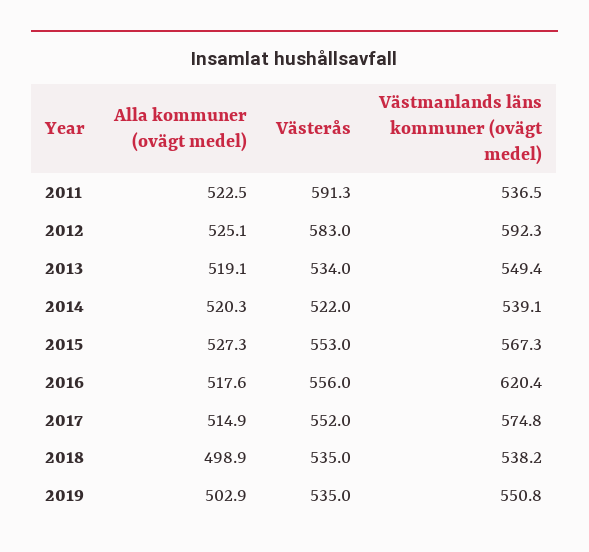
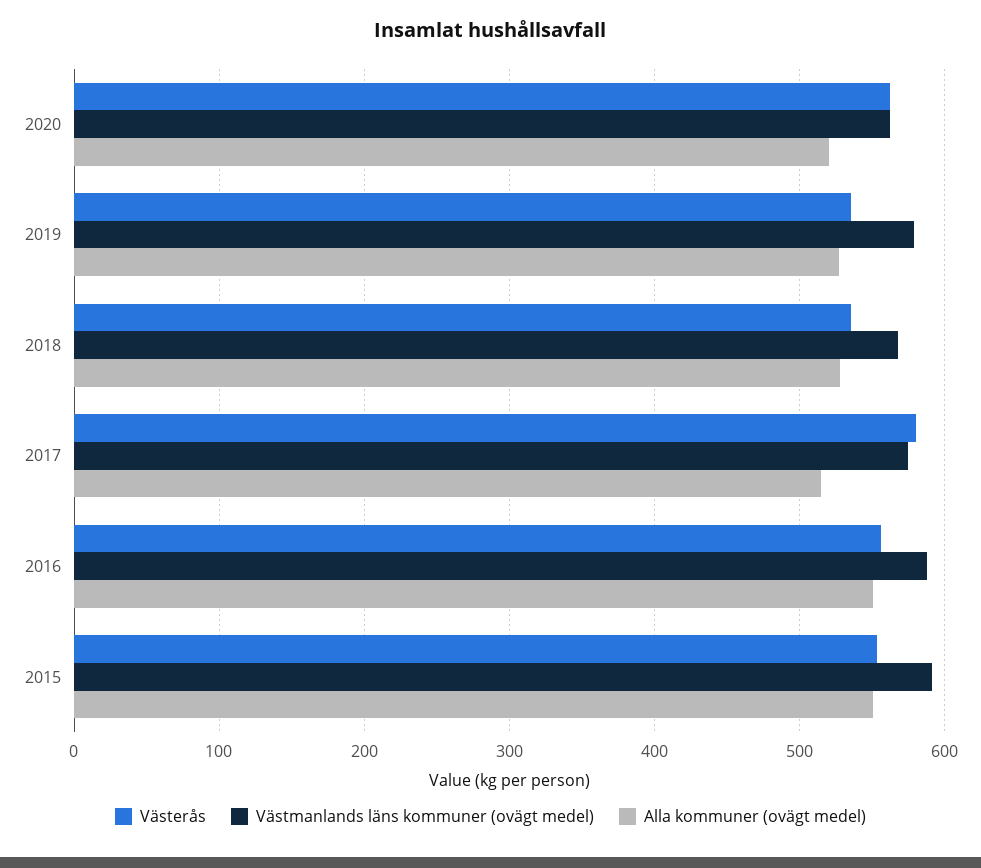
Alla kommuner (ovägt medel), 2011: 522.5 -> none
Västerås, 2011: 591.3 -> none
Västmanlands läns kommuner (ovägt medel), 2011: 536.5 -> none
Alla kommuner (ovägt medel), 2012: 525.1 -> none
Västerås, 2012: 583 -> none
Västmanlands läns kommuner (ovägt medel), 2012: 592.3 -> none
Alla kommuner (ovägt medel), 2013: 519.1 -> none
Västerås, 2013: 534 -> none
Västmanlands läns kommuner (ovägt medel), 2013: 549.4 -> none
Alla kommuner (ovägt medel), 2014: 520.3 -> none
Västerås, 2014: 522 -> none
Västmanlands läns kommuner (ovägt medel), 2014: 539.1 -> none
Alla kommuner (ovägt medel), 2015: 527.3 -> 550
Västmanlands läns kommuner (ovägt medel), 2015: 567.3 -> 590
Alla kommuner (ovägt medel), 2016: 517.6 -> 550
Västmanlands läns kommuner (ovägt medel), 2016: 620.4 -> 590
Västerås, 2017: 552 -> 580
Alla kommuner (ovägt medel), 2018: 498.9 -> 530
Västmanlands läns kommuner (ovägt medel), 2018: 538.2 -> 570
Alla kommuner (ovägt medel), 2019: 502.9 -> 530
Västmanlands läns kommuner (ovägt medel), 2019: 550.8 -> 580
Västerås, 2020: none -> 560
Västmanlands läns kommuner (ovägt medel), 2020: none -> 560
Alla kommuner (ovägt medel), 2020: none -> 520

